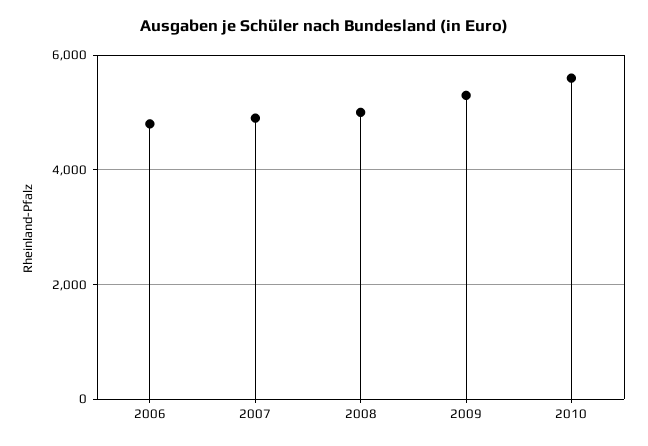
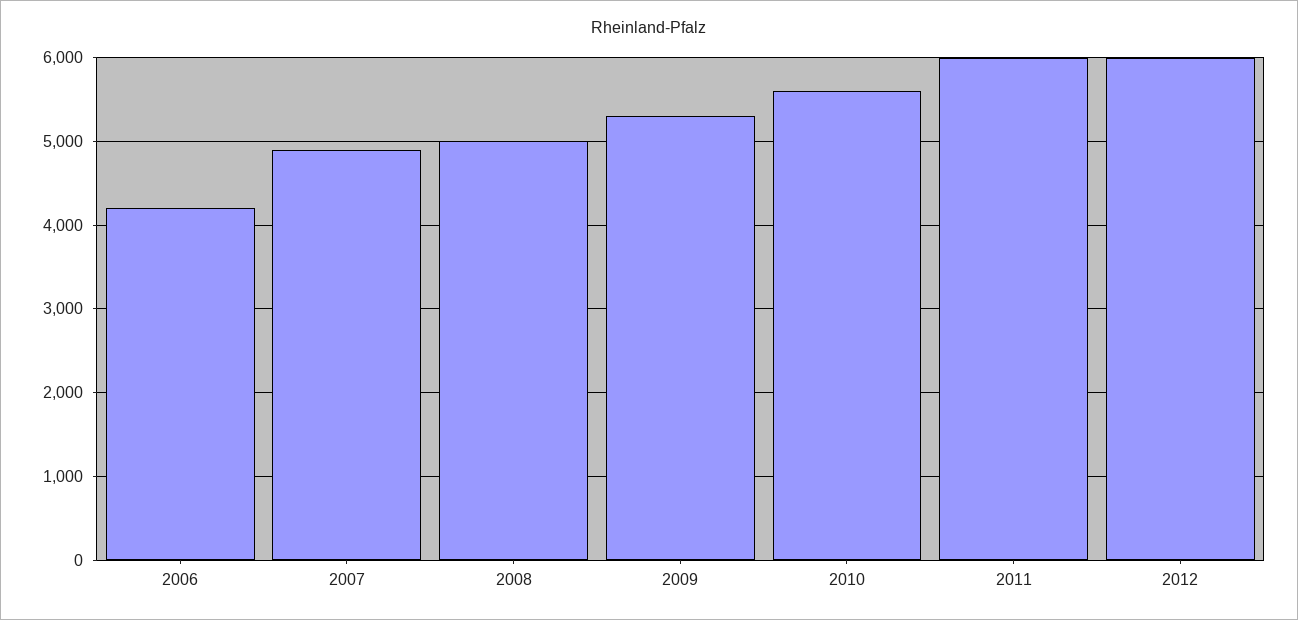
2006: 4800 -> 4200
2011: none -> 6000
2012: none -> 6000

